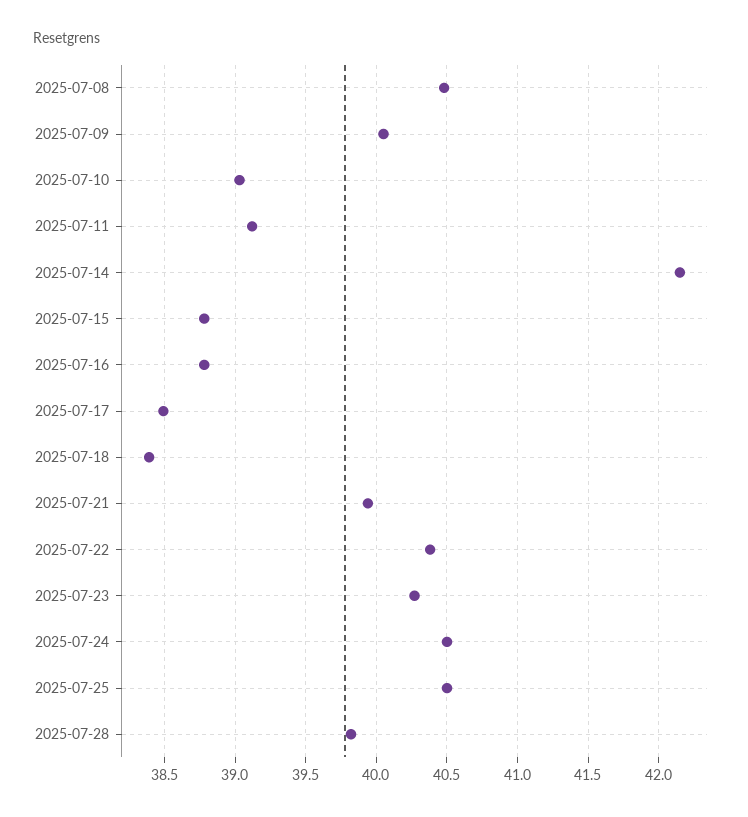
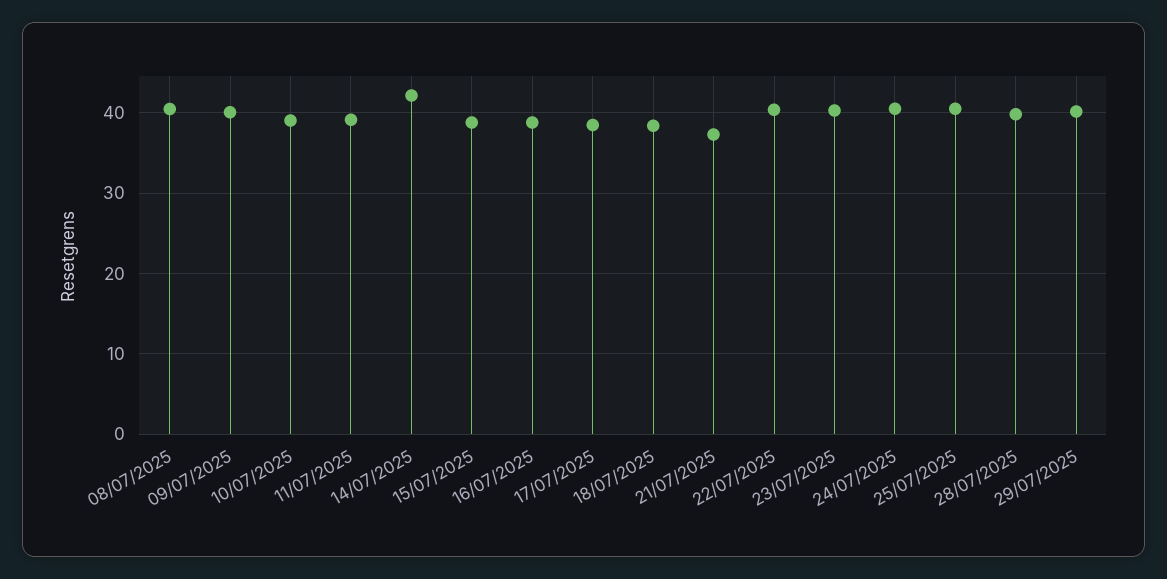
2025-07-21: 39.95 -> 37
29/07/2025: none -> 40

